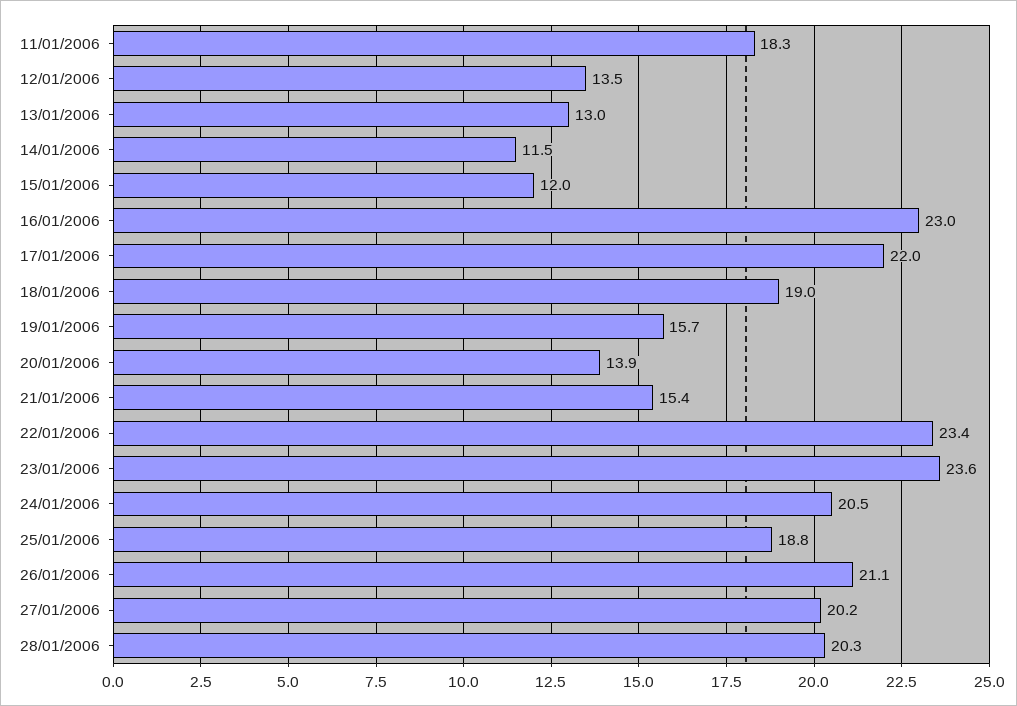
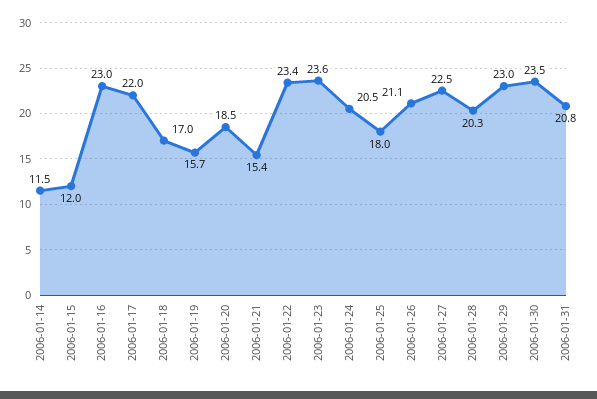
11/01/2006: 18.3 -> none
12/01/2006: 13.5 -> none
13/01/2006: 13 -> none
18/01/2006: 19 -> 17
20/01/2006: 13.9 -> 18.5
25/01/2006: 18.8 -> 18
27/01/2006: 20.2 -> 22.5
2006-01-29: none -> 23
2006-01-30: none -> 23.5
2006-01-31: none -> 20.8

